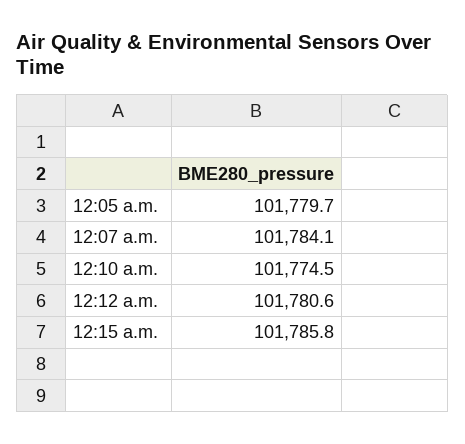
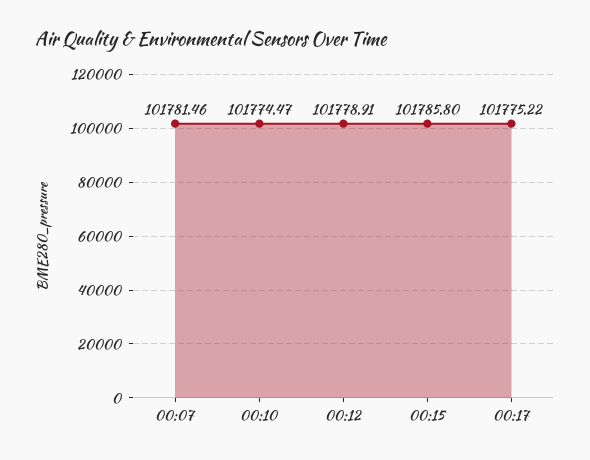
12:05 a.m.: 101779.7 -> none
12:07 a.m.: 101784.1 -> 101781.46
12:12 a.m.: 101780.6 -> 101778.91
00:17: none -> 101775.22

